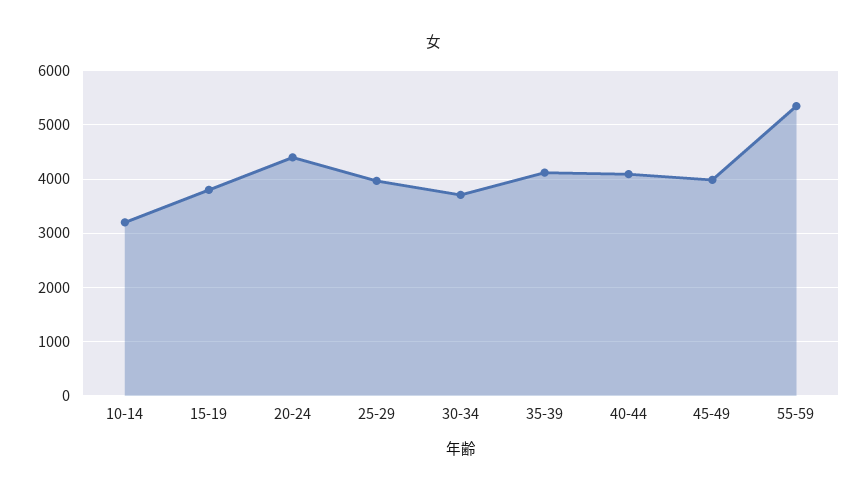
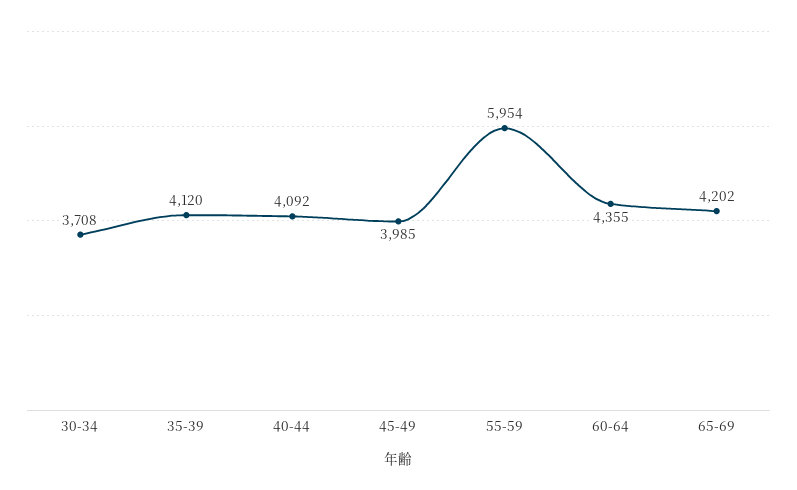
10-14: 3200 -> none
15-19: 3800 -> none
20-24: 4400 -> none
25-29: 4000 -> none
55-59: 5400 -> 5954
60-64: none -> 4355
65-69: none -> 4202

